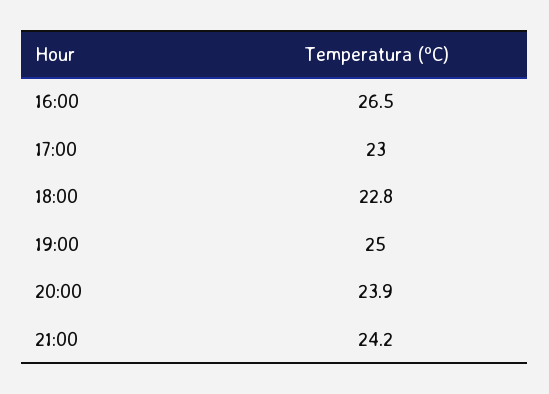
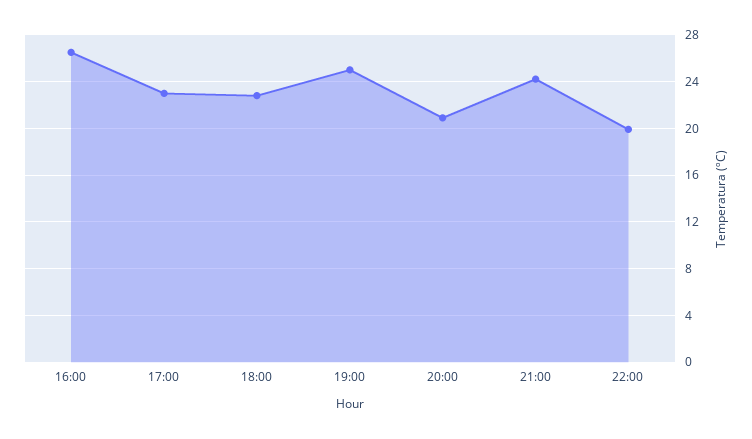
20:00: 23.9 -> 21
22:00: none -> 20

